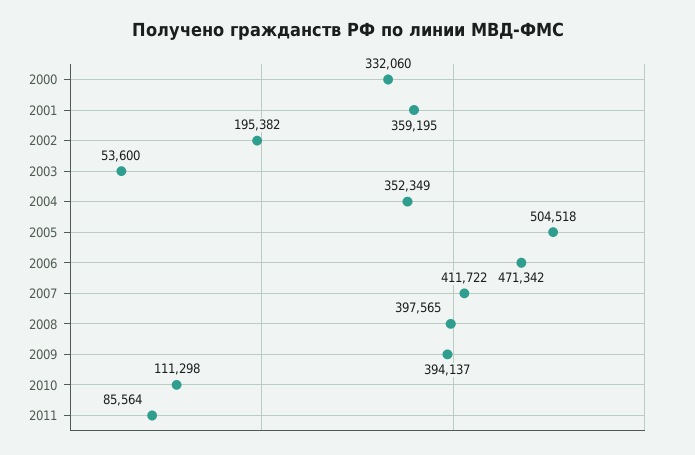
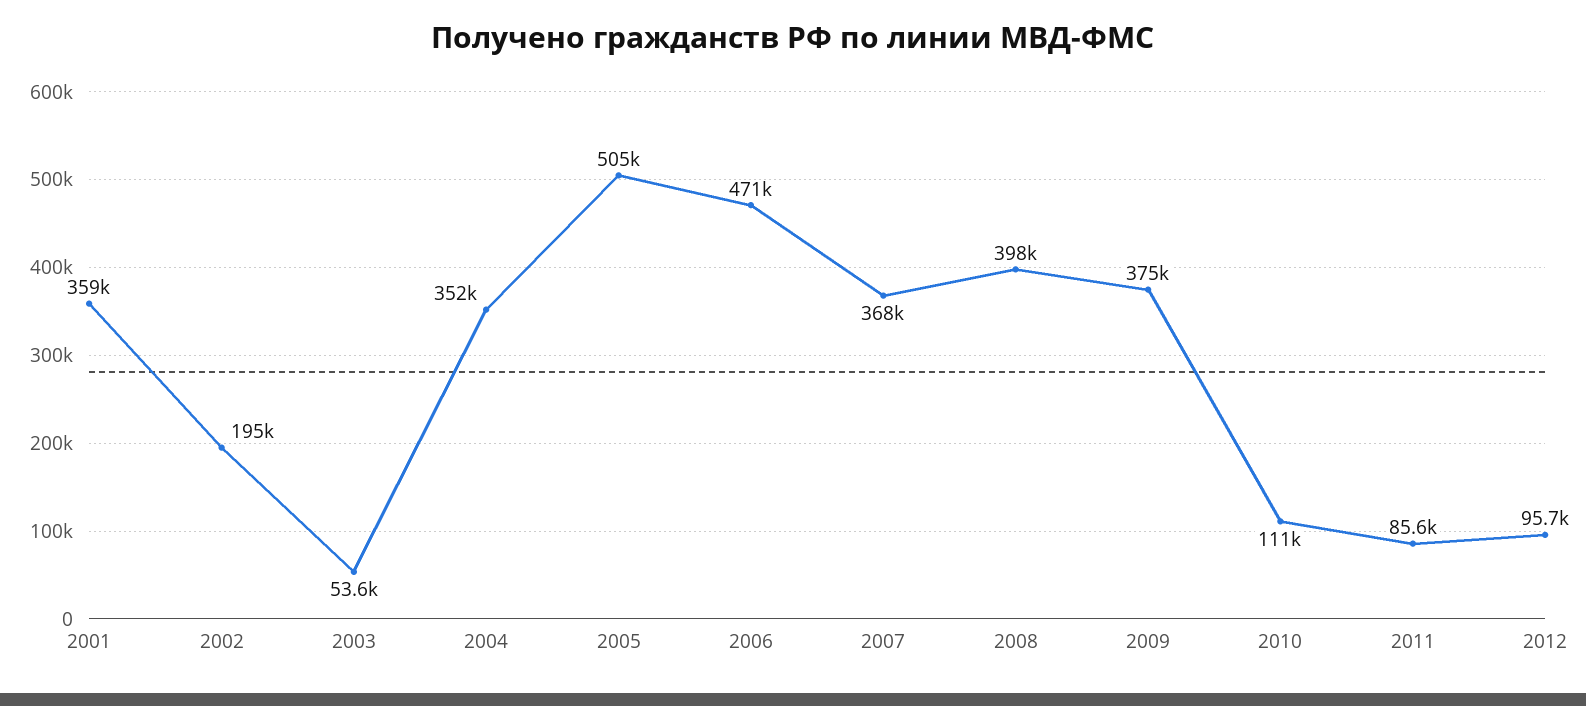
2000: 332060 -> none
2007: 411722 -> 368000
2009: 394137 -> 375000
2012: none -> 95700

